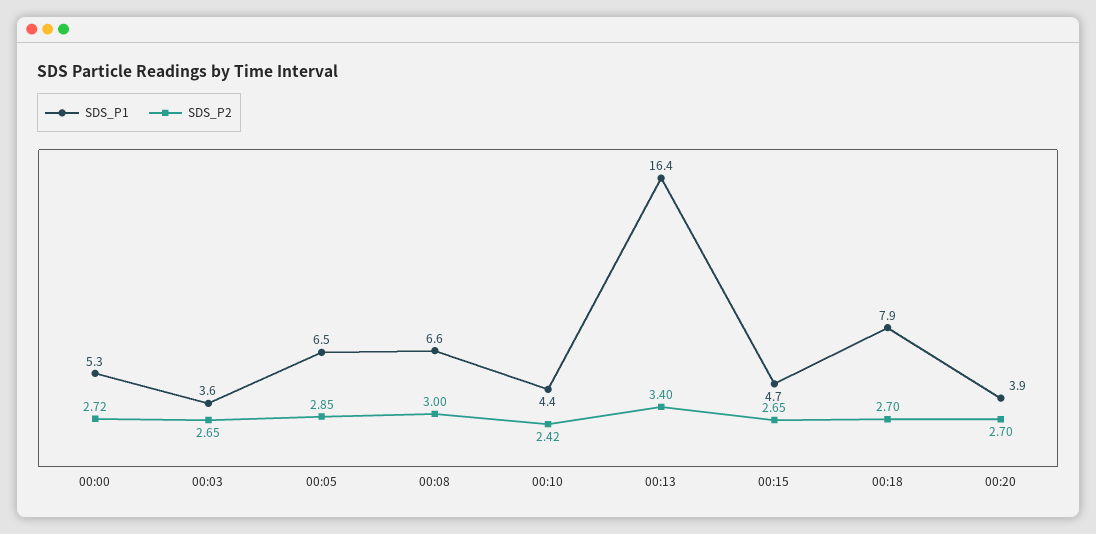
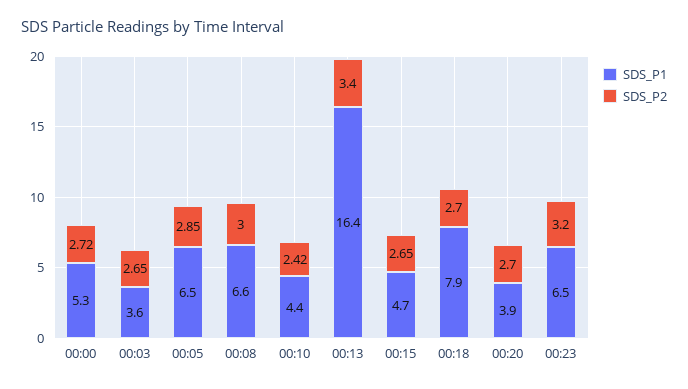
SDS_P1, 00:23: none -> 6.5
SDS_P2, 00:23: none -> 3.2

